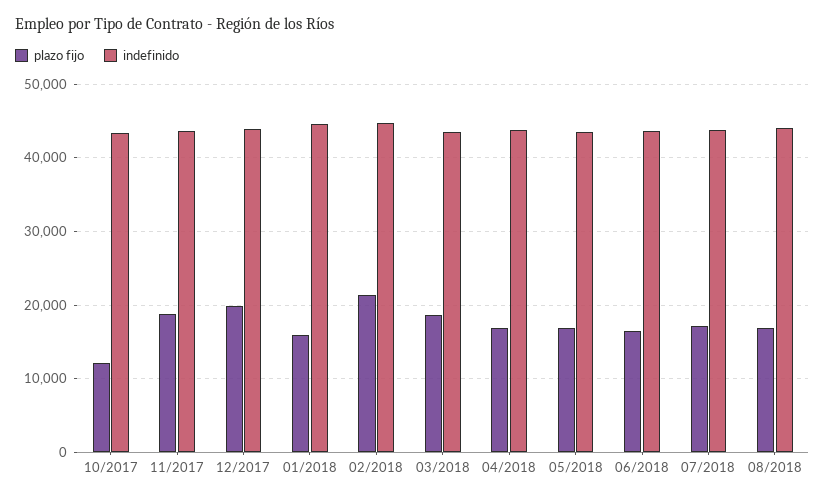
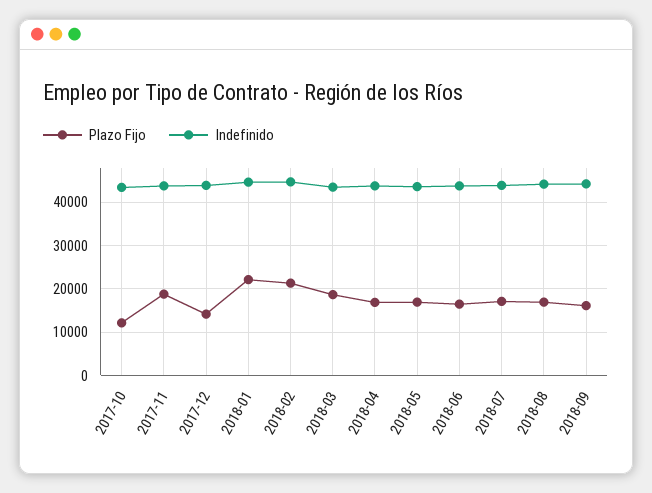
plazo fijo, 12/2017: 20000 -> 14000
plazo fijo, 01/2018: 16000 -> 22000
plazo fijo, 2018-09: none -> 16000
indefinido, 2018-09: none -> 44000

